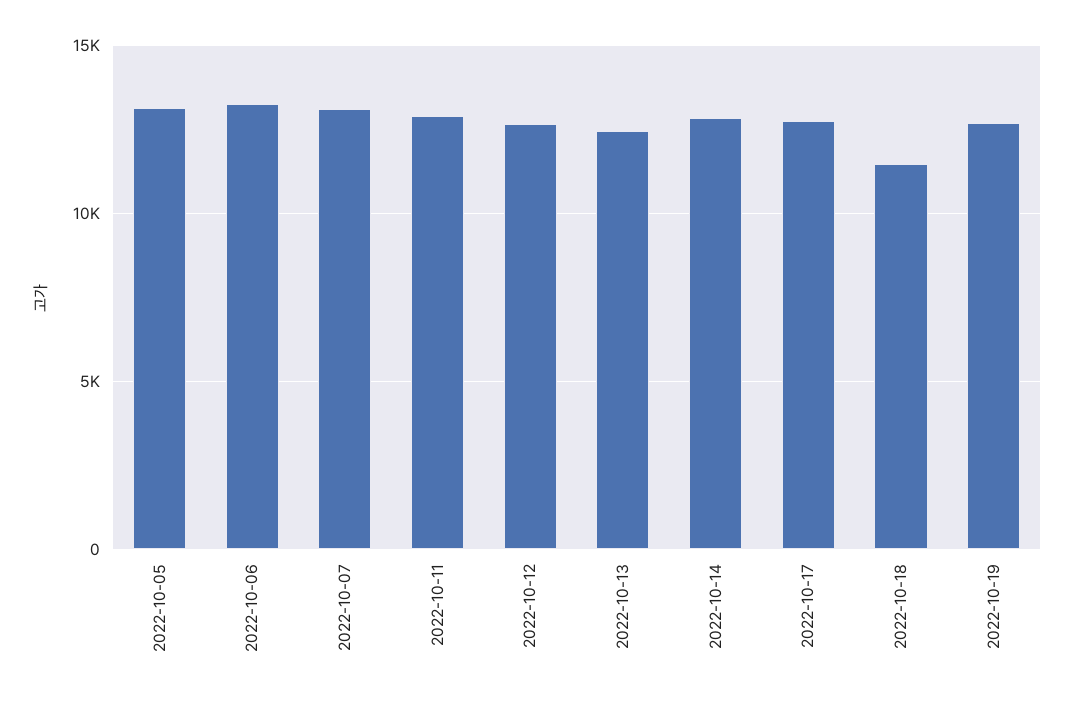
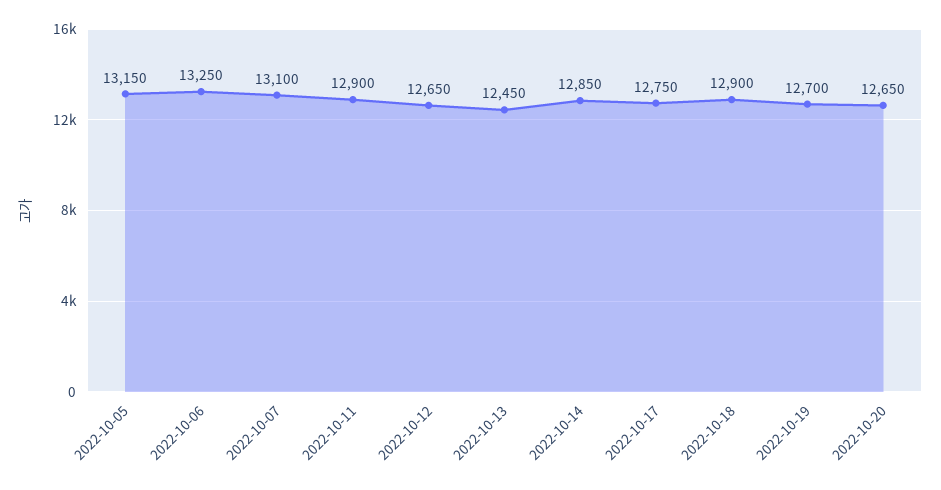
2022-10-18: 11500 -> 12900
2022-10-20: none -> 12650

